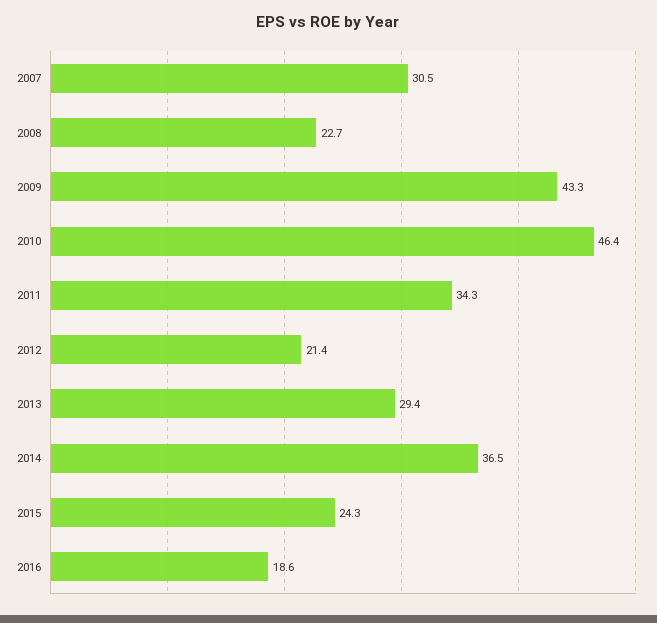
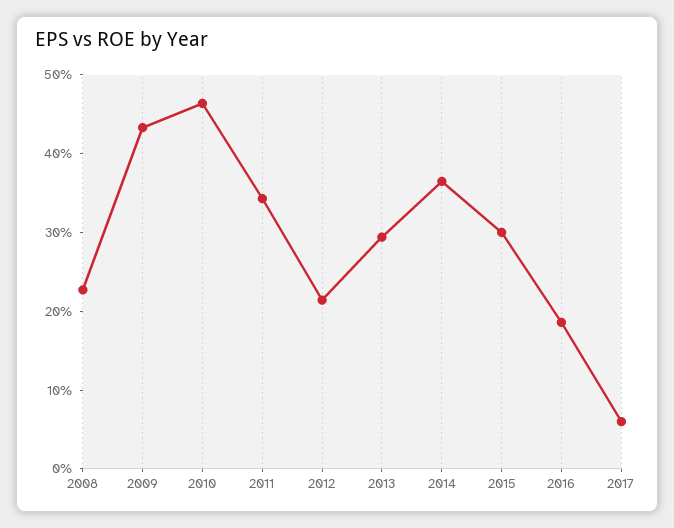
2007: 30.5 -> none
2015: 24.3 -> 30
2017: none -> 6

